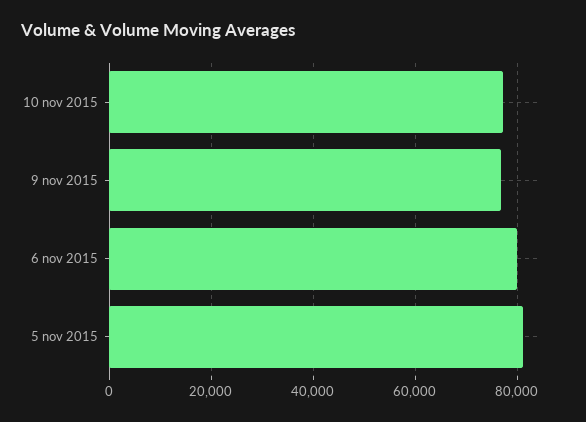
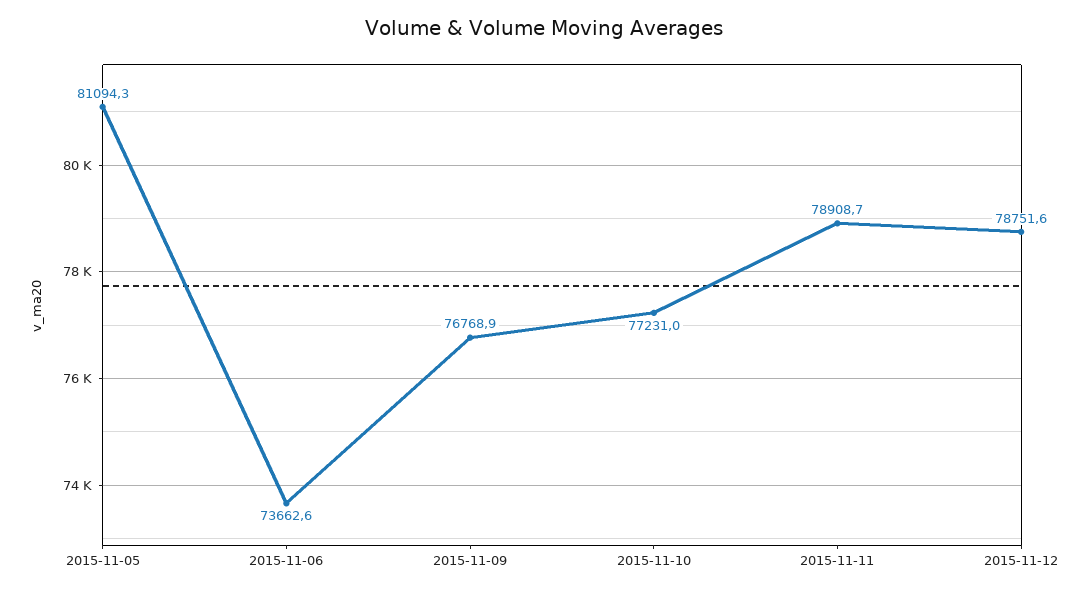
6 nov 2015: 80000 -> 73662.6
2015-11-11: none -> 78908.7
2015-11-12: none -> 78751.6

